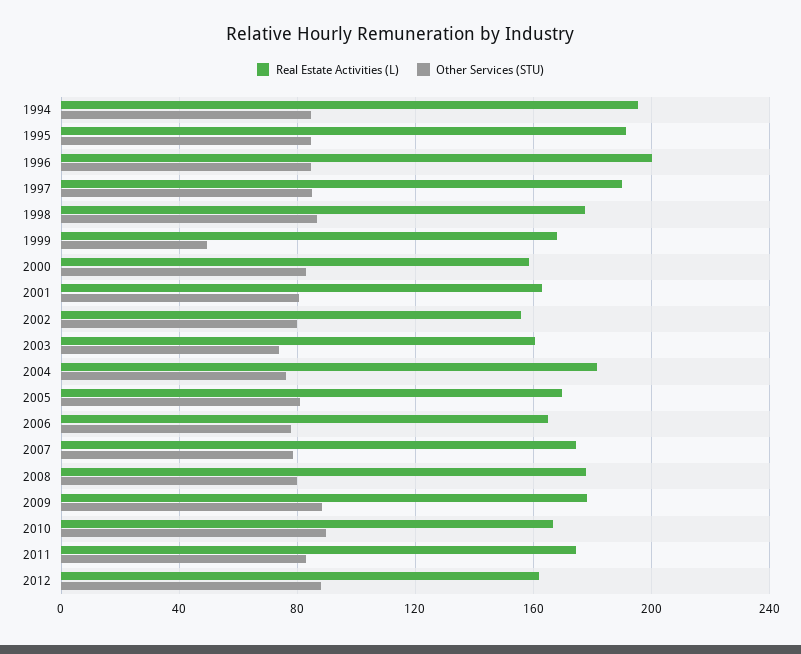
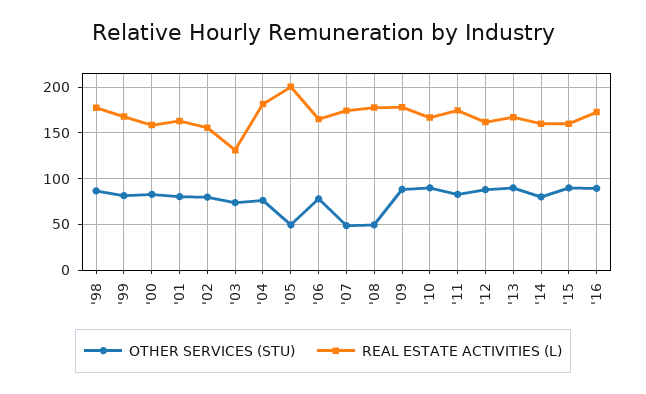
Real Estate Activities (L), 1994: 195 -> none
Other Services (STU), 1994: 85 -> none
Real Estate Activities (L), 1995: 190 -> none
Other Services (STU), 1995: 85 -> none
Real Estate Activities (L), 1996: 200 -> none
Other Services (STU), 1996: 85 -> none
Real Estate Activities (L), 1997: 190 -> none
Other Services (STU), 1997: 85 -> none
Other Services (STU), 1999: 50 -> 80
Real Estate Activities (L), 2003: 160 -> 130
Real Estate Activities (L), 2005: 170 -> 200
Other Services (STU), 2005: 80 -> 50
Other Services (STU), 2007: 80 -> 50
Other Services (STU), 2008: 80 -> 50
Other Services (STU), '13: none -> 90
Real Estate Activities (L), '13: none -> 170
Other Services (STU), '14: none -> 80
Real Estate Activities (L), '14: none -> 160
Other Services (STU), '15: none -> 90
Real Estate Activities (L), '15: none -> 160
Other Services (STU), '16: none -> 90
Real Estate Activities (L), '16: none -> 170

